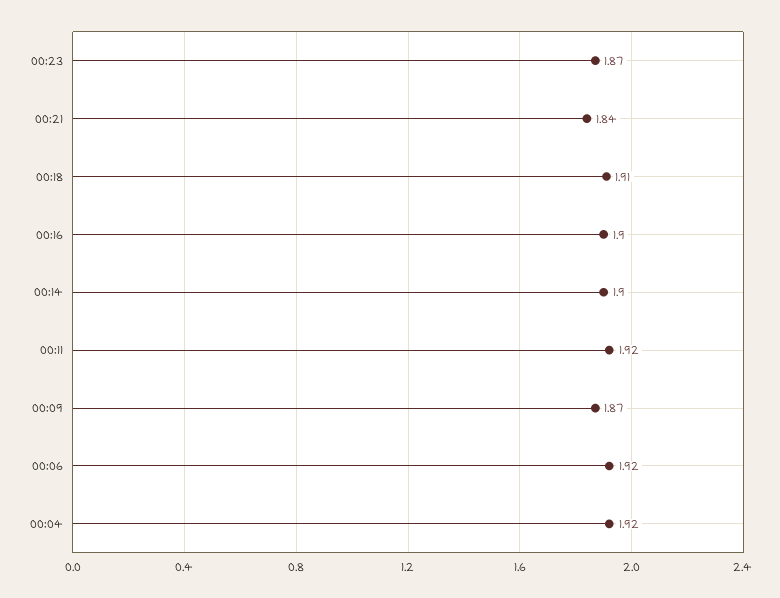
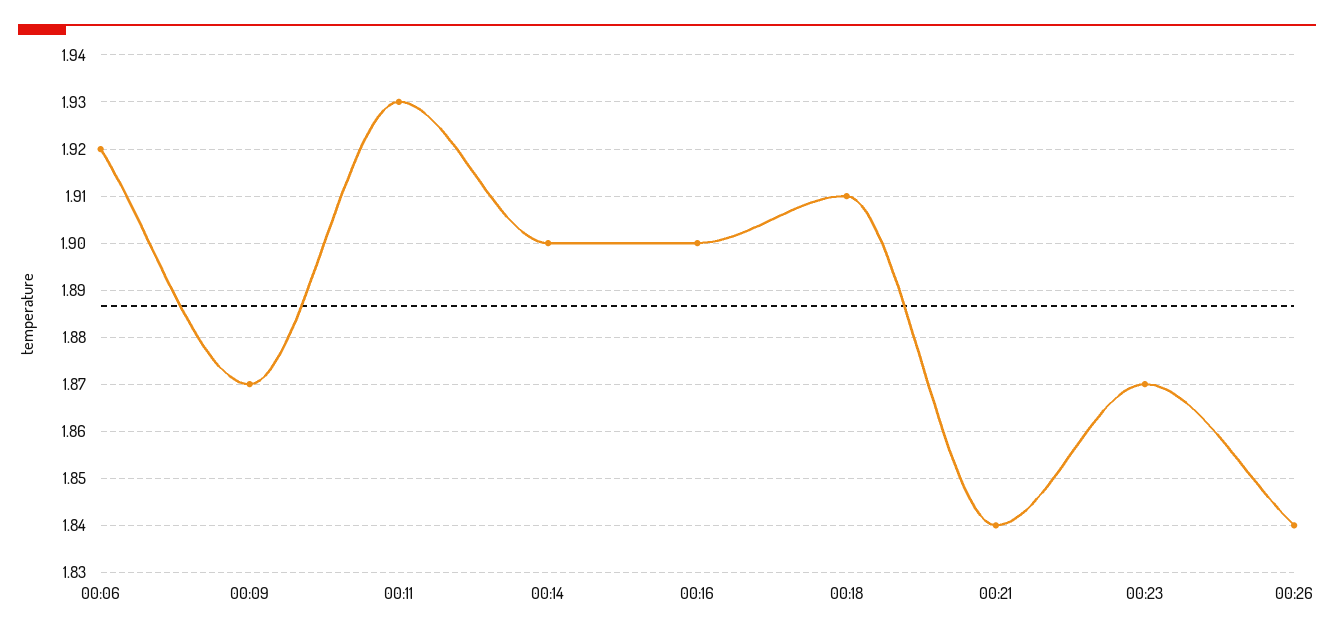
00:11: 1.92 -> 1.93
00:04: 1.92 -> none
00:26: none -> 1.84

